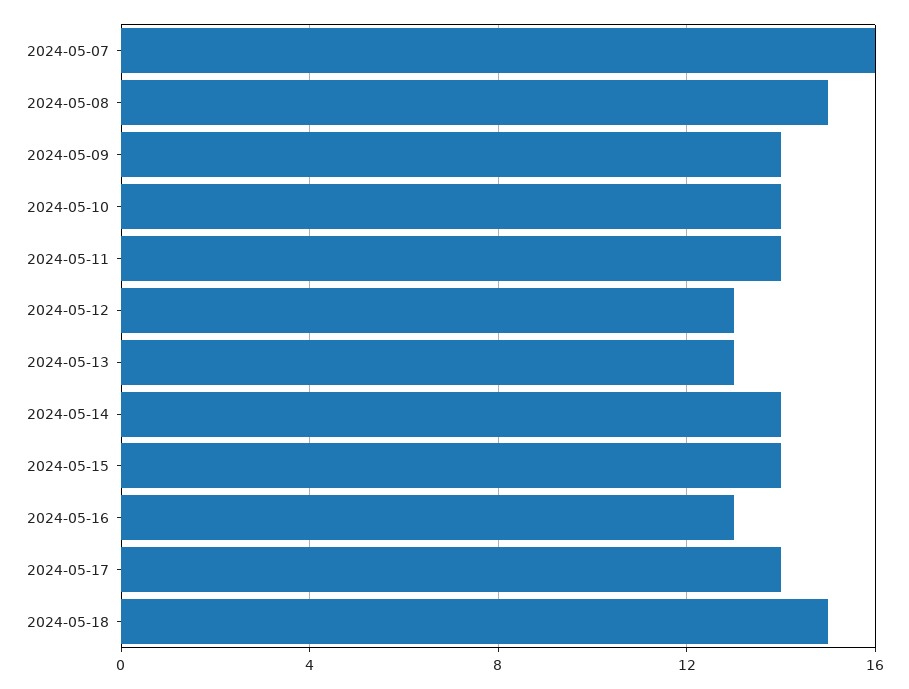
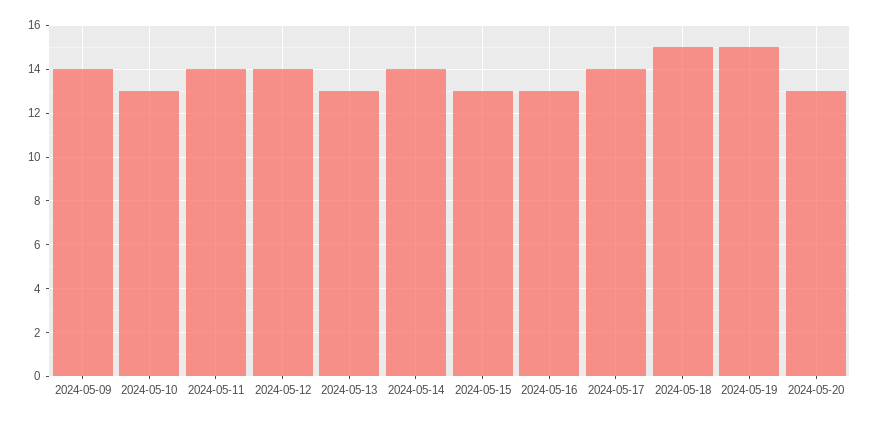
2024-05-07: 16 -> none
2024-05-08: 15 -> none
2024-05-10: 14 -> 13
2024-05-12: 13 -> 14
2024-05-15: 14 -> 13
2024-05-19: none -> 15
2024-05-20: none -> 13

